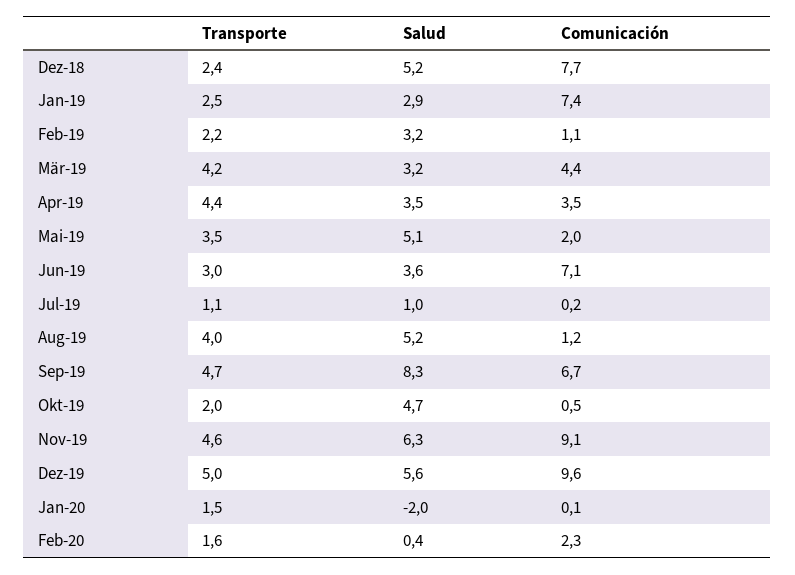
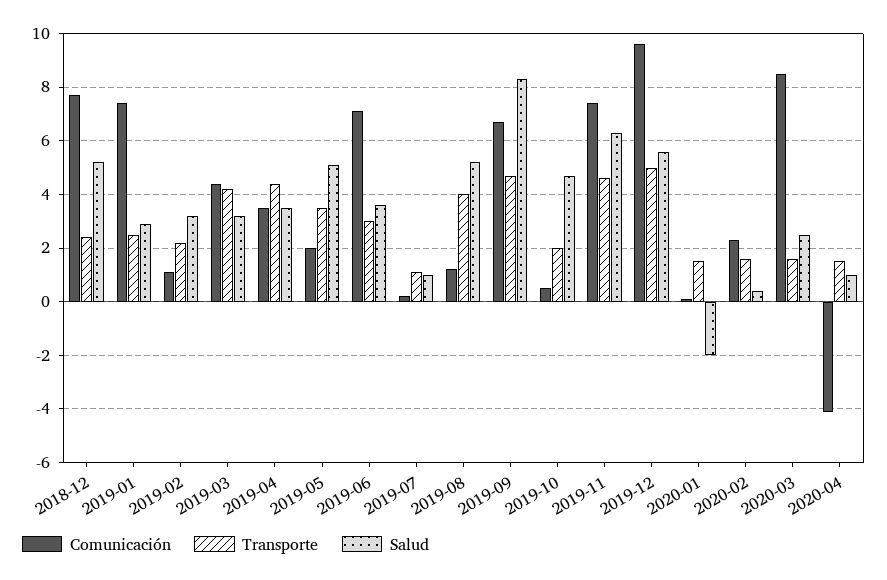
Comunicación, Nov-19: 9.1 -> 7.5
Comunicación, 2020-03: none -> 8.5
Transporte, 2020-03: none -> 1.5
Salud, 2020-03: none -> 2.5
Comunicación, 2020-04: none -> -4
Transporte, 2020-04: none -> 1.5
Salud, 2020-04: none -> 1

